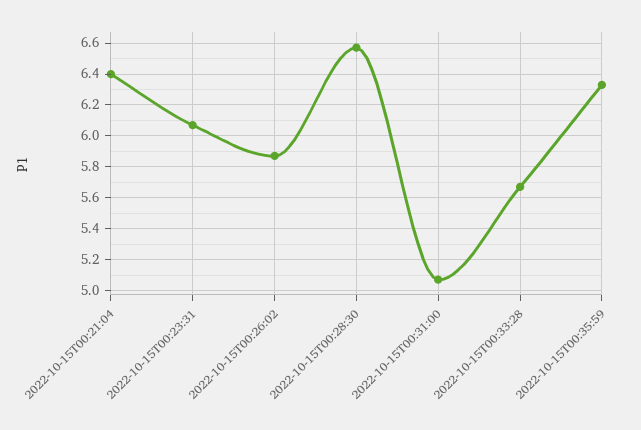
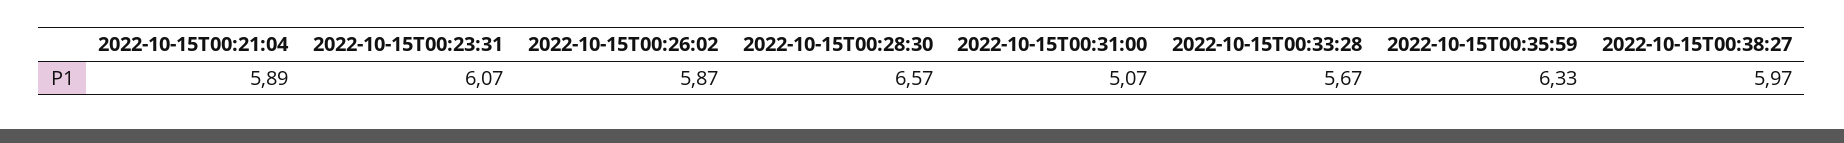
2022-10-15T00:21:04: 6.4 -> 5.89
2022-10-15T00:38:27: none -> 5.97

